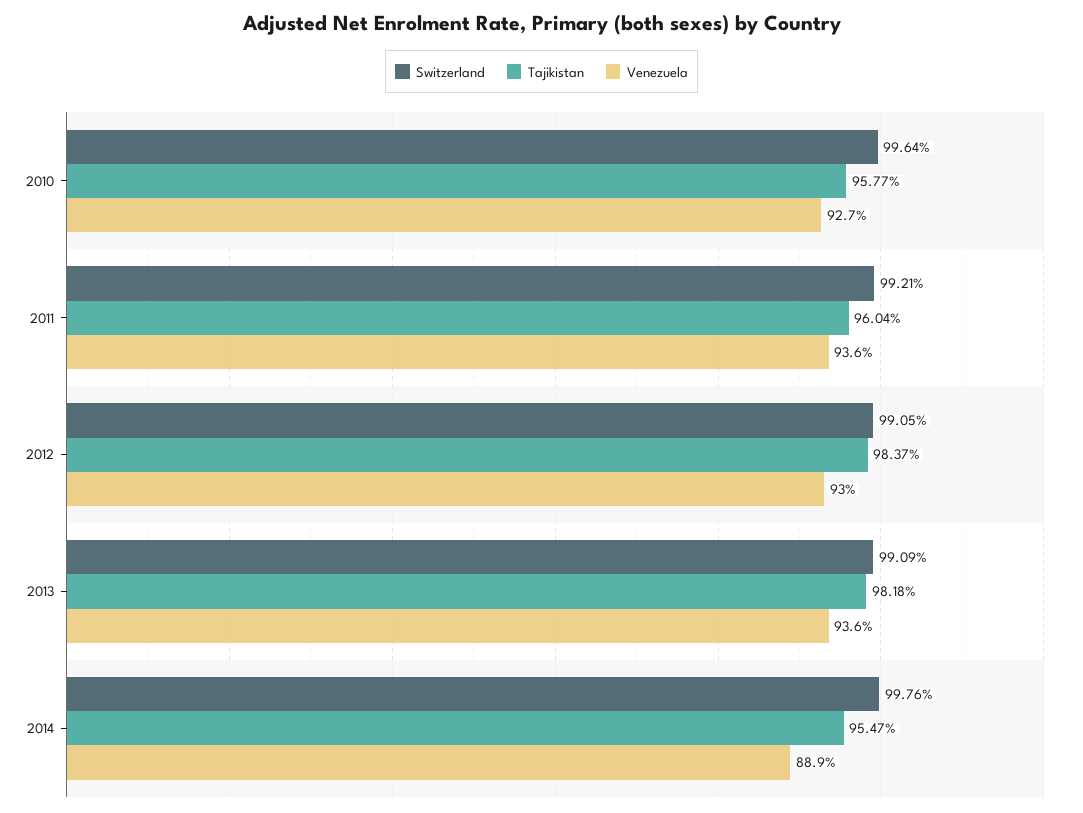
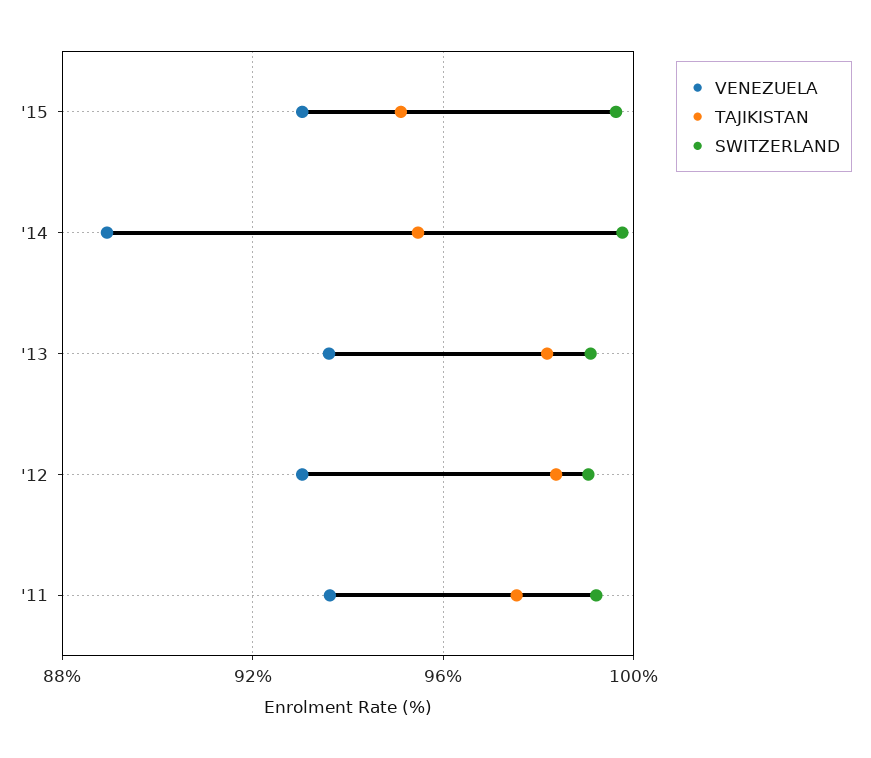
Switzerland, 2010: 99.64 -> none
Tajikistan, 2010: 95.77 -> none
Venezuela, 2010: 92.7 -> none
Tajikistan, 2011: 96.04 -> 97.5
Venezuela, '15: none -> 93
Tajikistan, '15: none -> 95
Switzerland, '15: none -> 99.5

